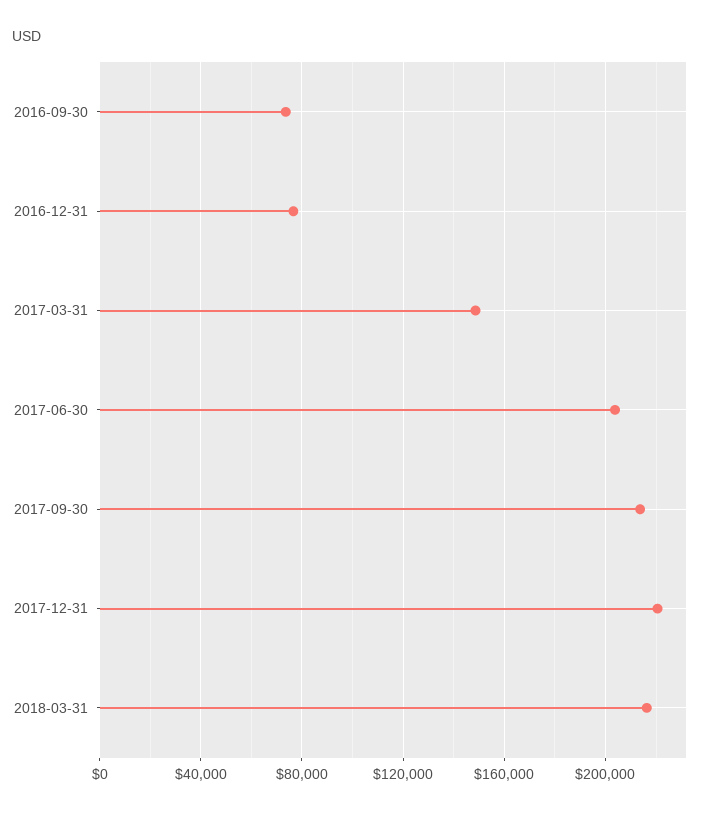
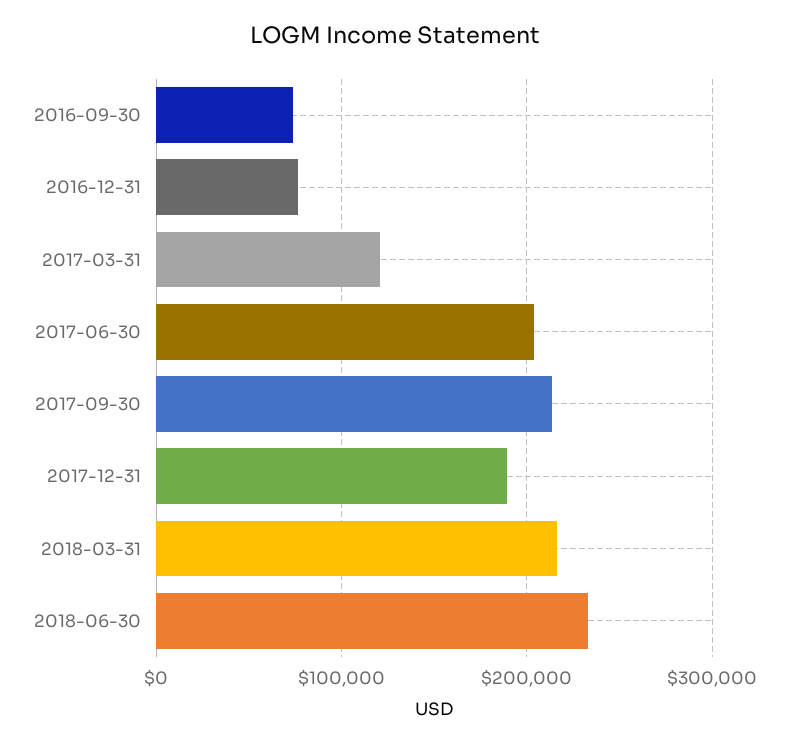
2017-03-31: 150000 -> 120000
2017-12-31: 220000 -> 190000
2018-06-30: none -> 230000

